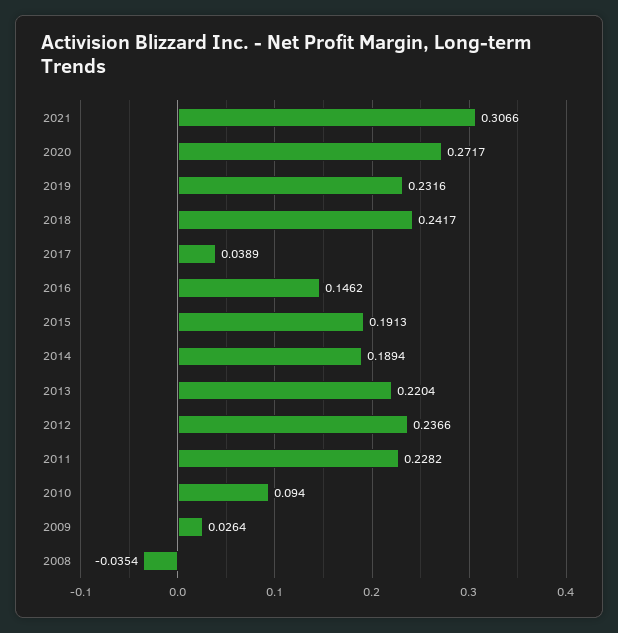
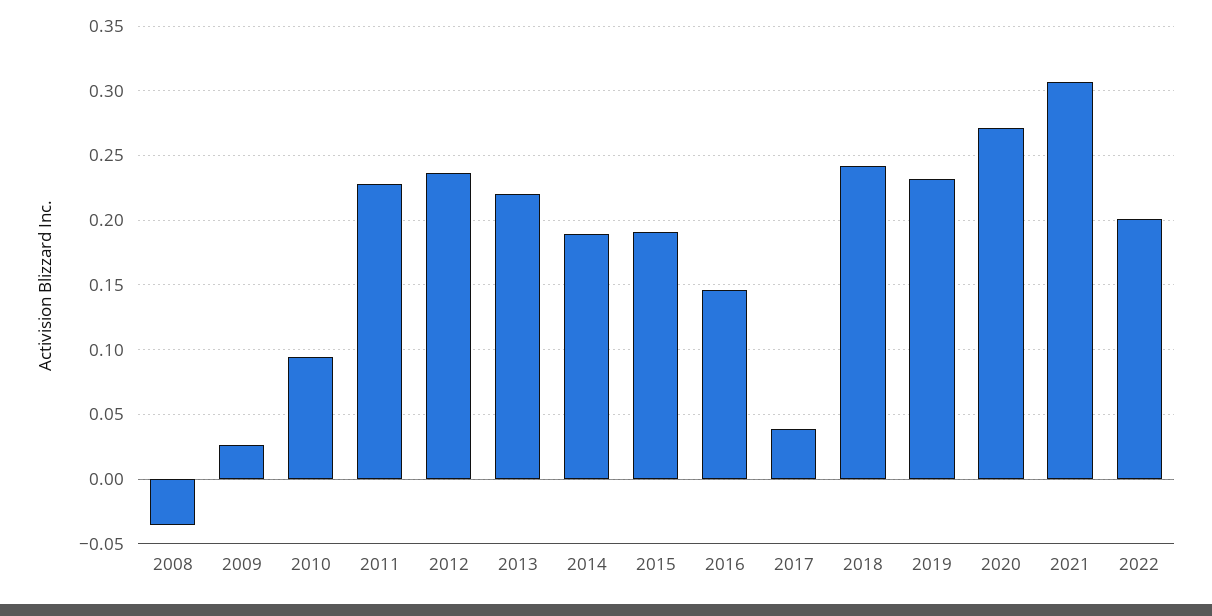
2022: none -> 0.2

